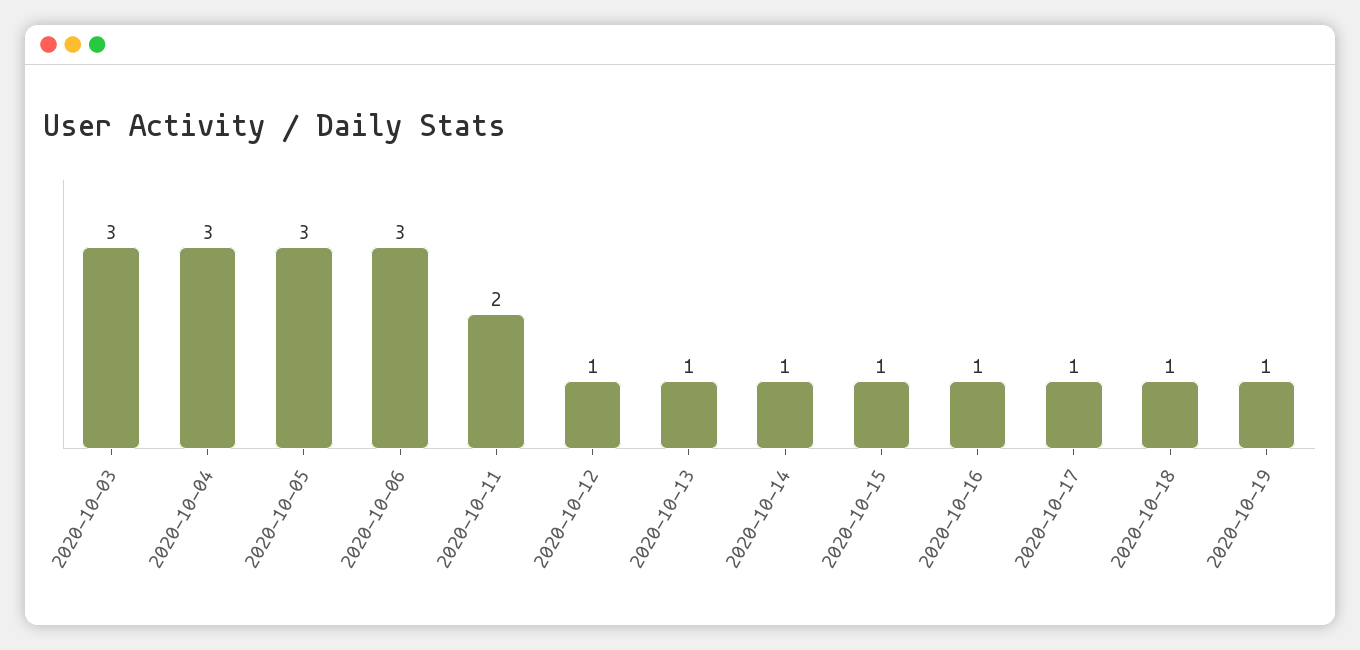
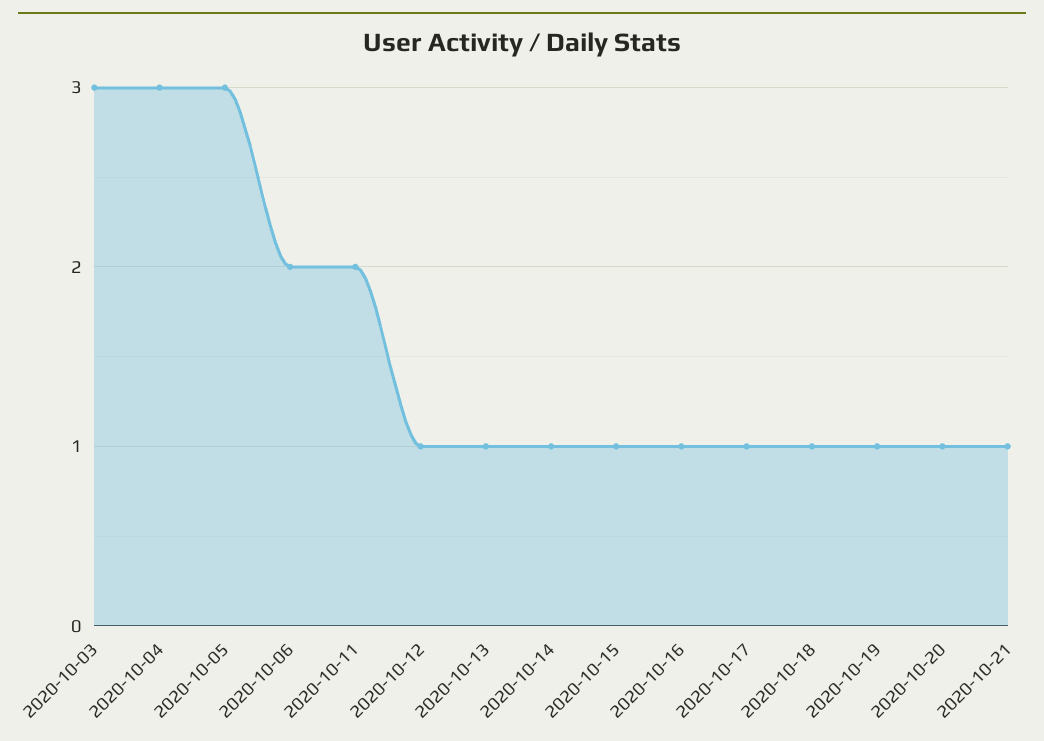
2020-10-06: 3 -> 2
2020-10-20: none -> 1
2020-10-21: none -> 1

